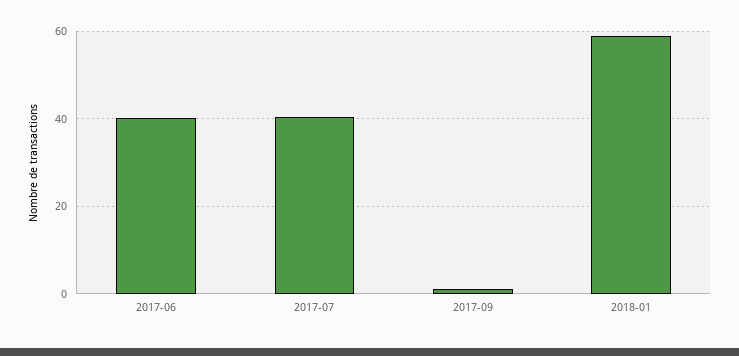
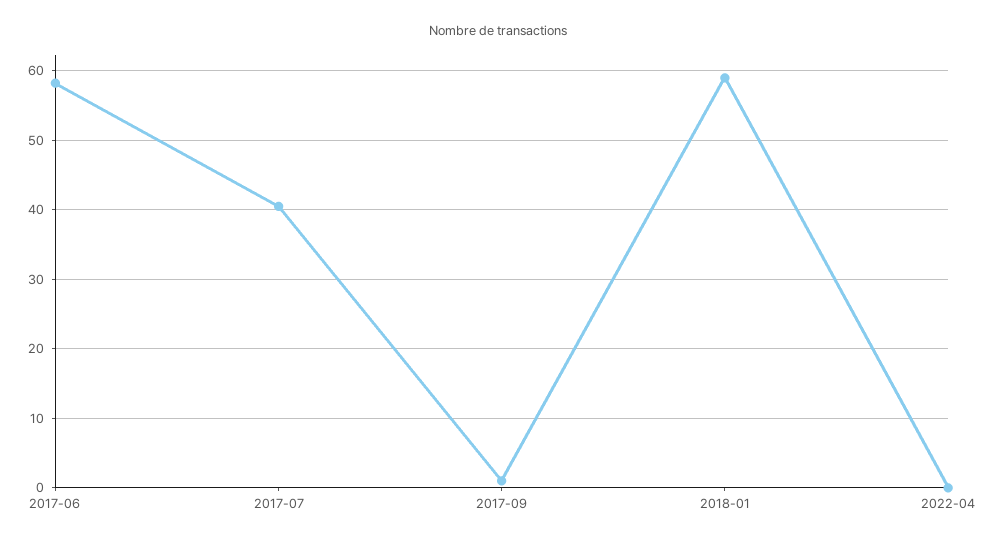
2017-06: 40 -> 58
2022-04: none -> 0

